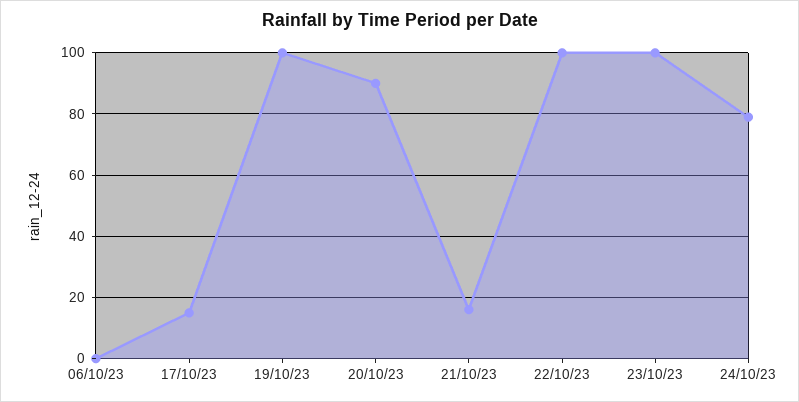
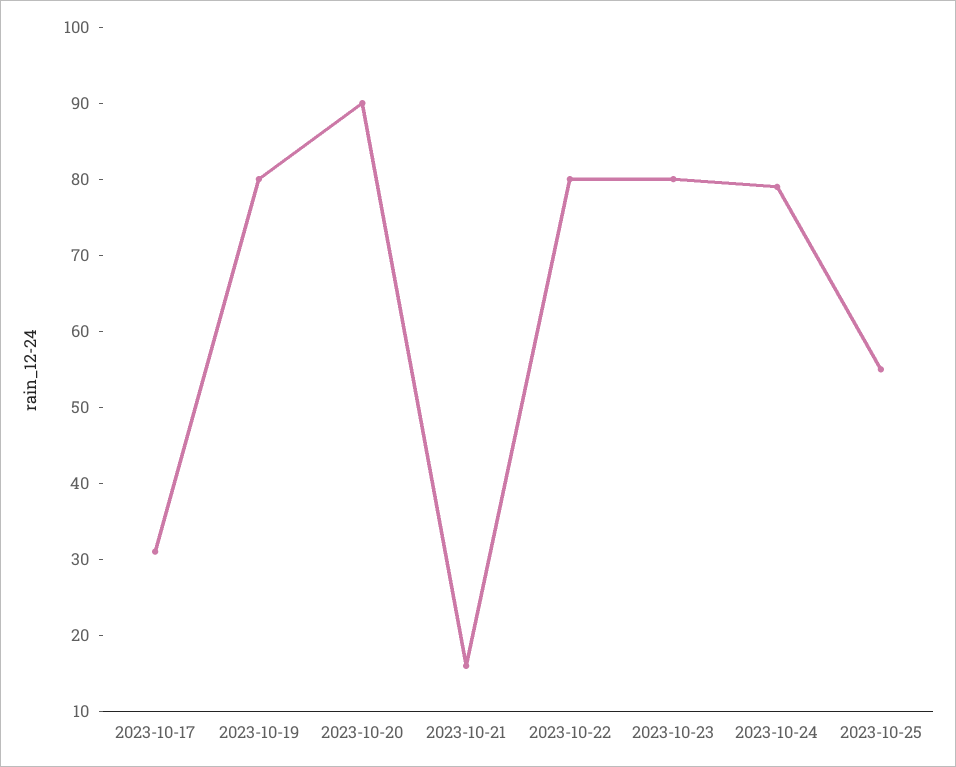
06/10/23: 0 -> none
17/10/23: 15 -> 30
19/10/23: 100 -> 80
22/10/23: 100 -> 80
23/10/23: 100 -> 80
2023-10-25: none -> 55

